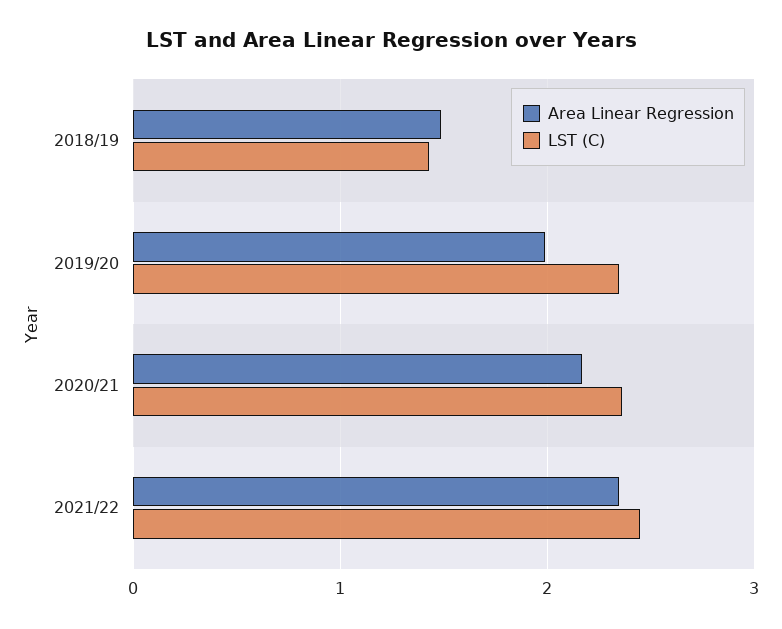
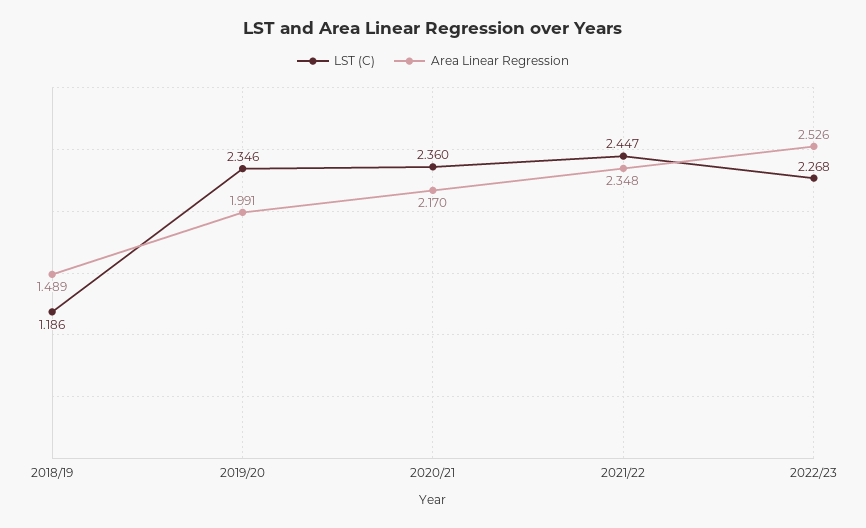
LST (C), 2018/19: 1.4 -> 1.186
LST (C), 2022/23: none -> 2.268
Area Linear Regression, 2022/23: none -> 2.526

